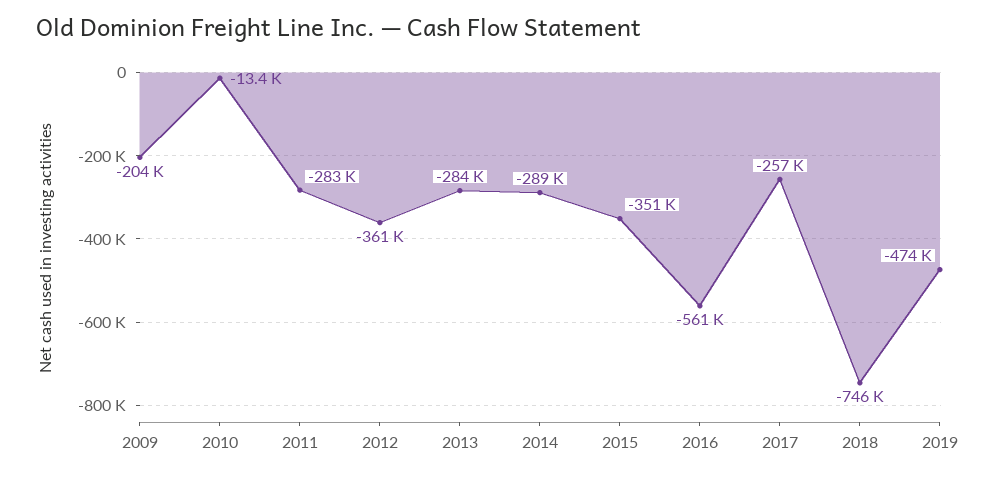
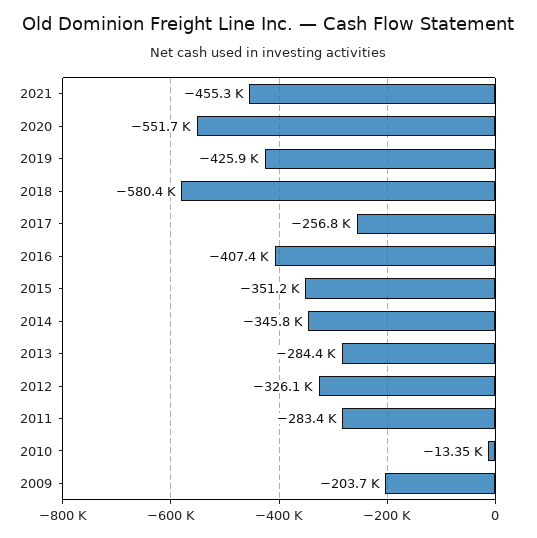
2012: -361000 -> -326100
2014: -289000 -> -345800
2016: -561000 -> -407400
2018: -746000 -> -580400
2019: -474000 -> -425900
2021: none -> -455300
2020: none -> -551700

